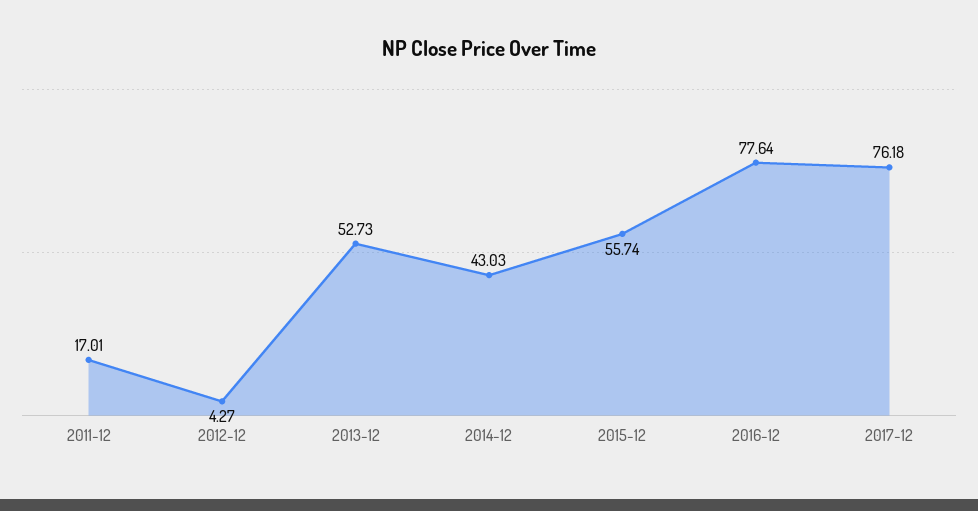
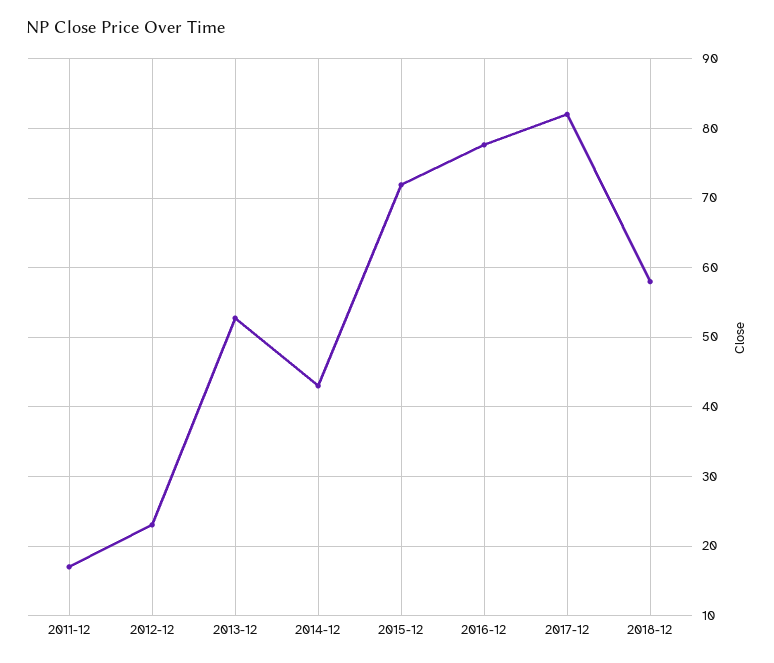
2012-12: 4.27 -> 23
2015-12: 55.74 -> 72
2017-12: 76.18 -> 82
2018-12: none -> 58

